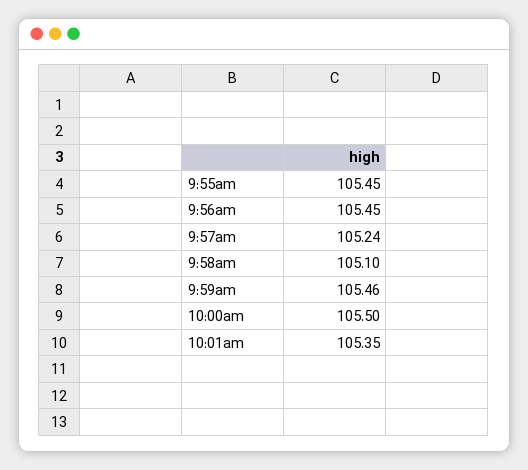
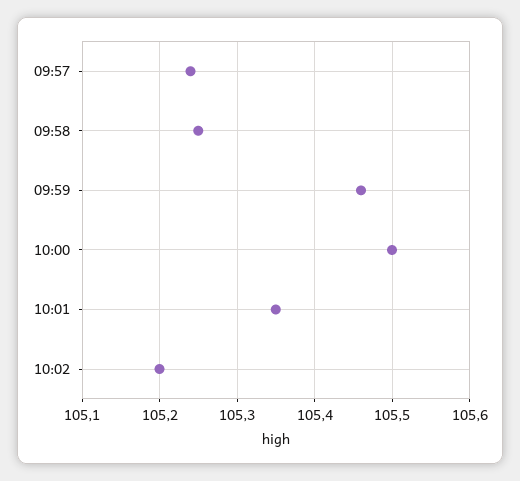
9:55am: 105.45 -> none
9:56am: 105.45 -> none
9:58am: 105.1 -> 105.25
10:02: none -> 105.2

